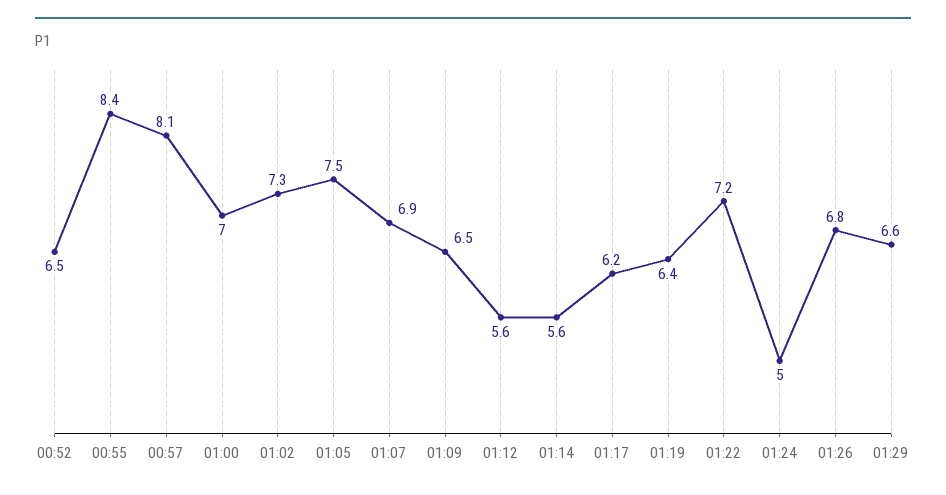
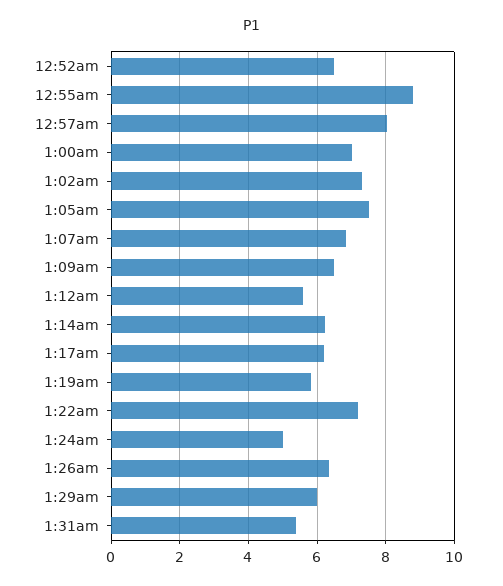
00:55: 8.4 -> 8.8
01:14: 5.6 -> 6.2
01:19: 6.4 -> 5.8
01:26: 6.8 -> 6.4
01:29: 6.6 -> 6
1:31am: none -> 5.4

